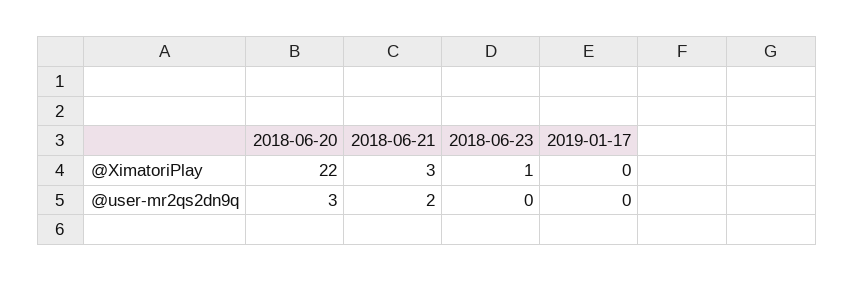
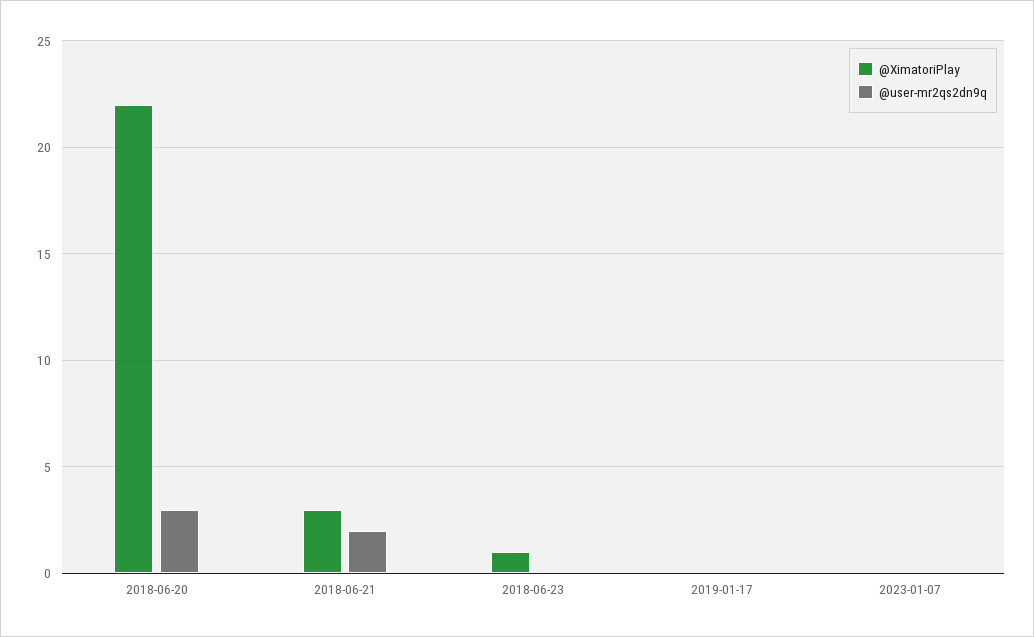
@XimatoriPlay, 2023-01-07: none -> 0
@user-mr2qs2dn9q, 2023-01-07: none -> 0

